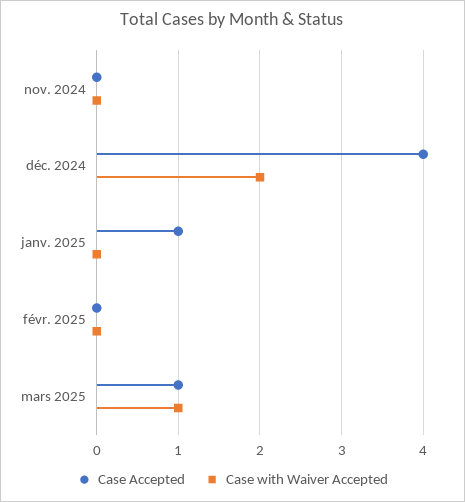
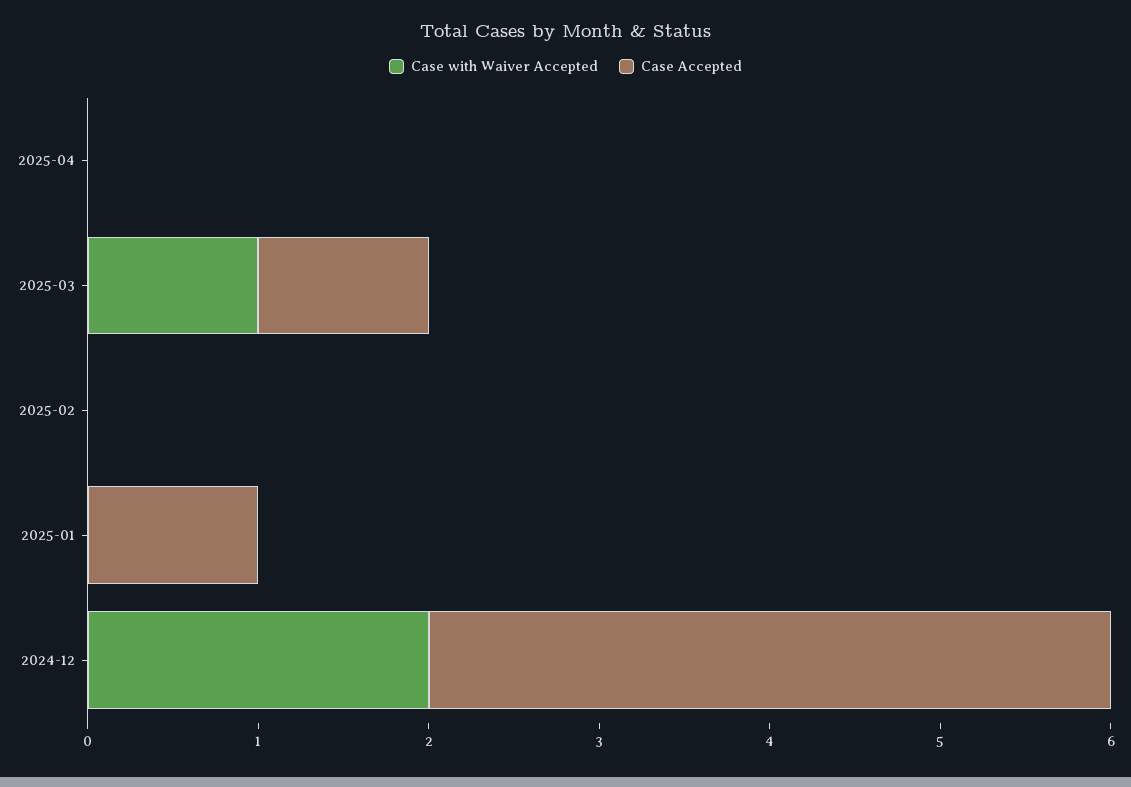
Case Accepted, nov. 2024: 0 -> none
Case with Waiver Accepted, nov. 2024: 0 -> none
Case with Waiver Accepted, 2025-04: none -> 0
Case Accepted, 2025-04: none -> 0

